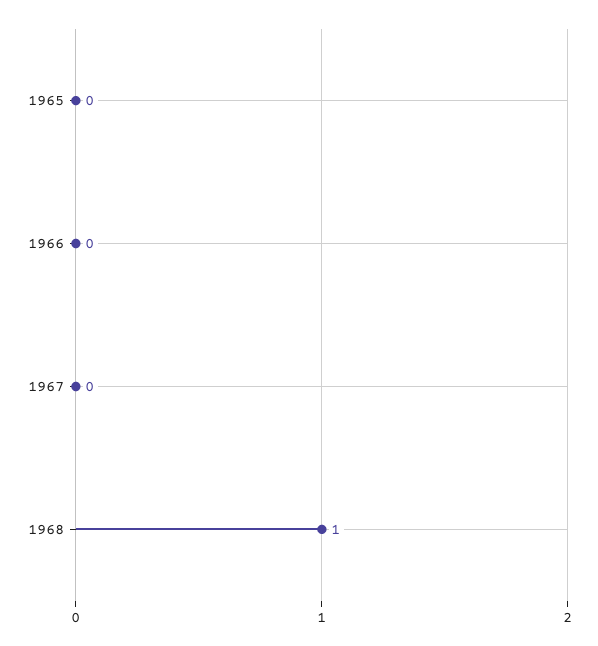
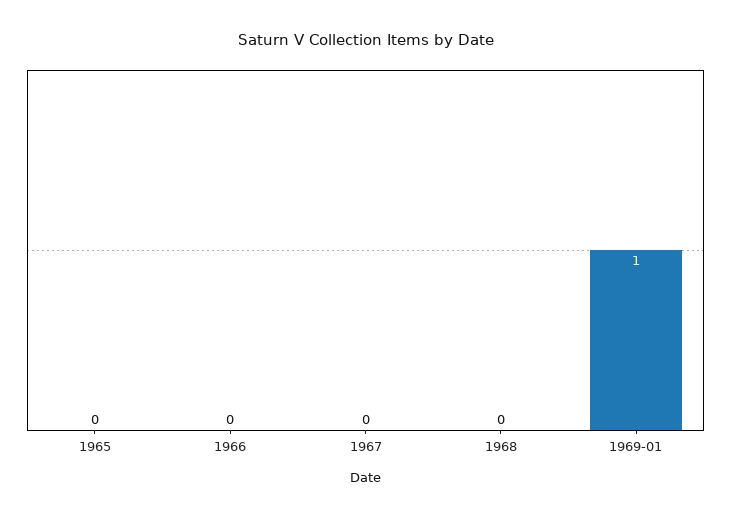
1968: 1 -> 0
1969-01: none -> 1

